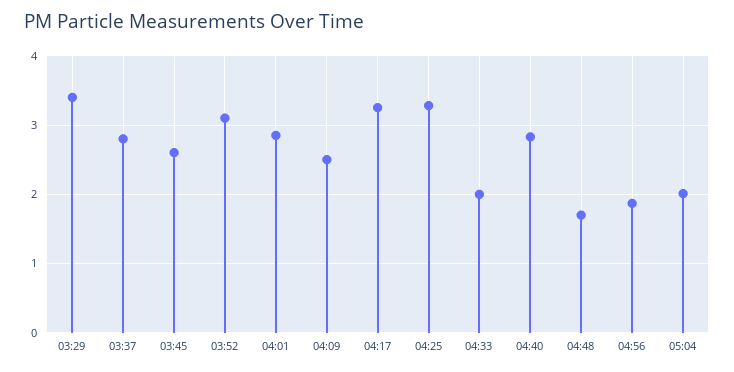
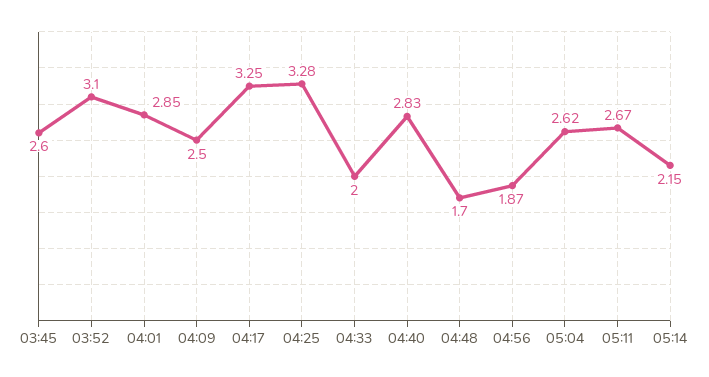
03:29: 3.4 -> none
03:37: 2.8 -> none
05:04: 2 -> 2.62
05:11: none -> 2.67
05:14: none -> 2.15

